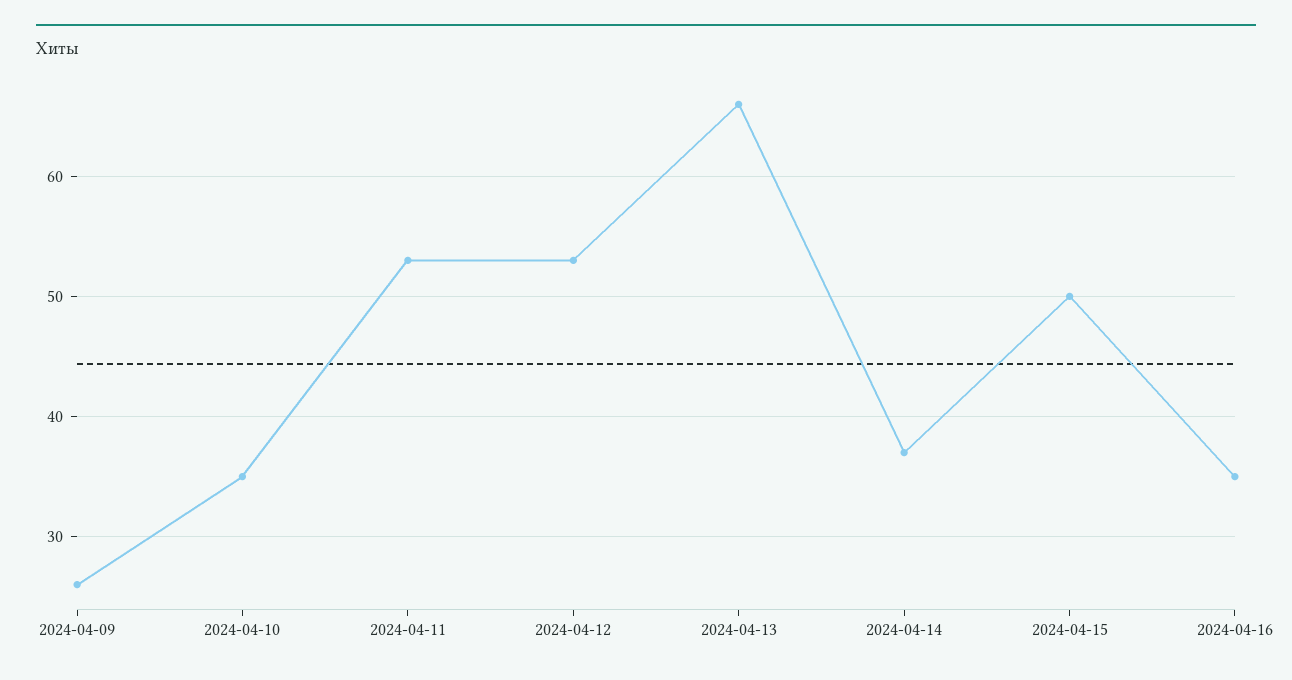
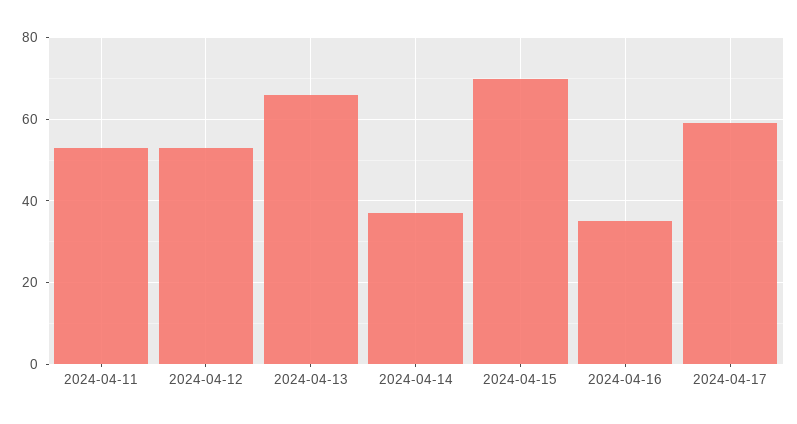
2024-04-09: 26 -> none
2024-04-10: 35 -> none
2024-04-15: 50 -> 70
2024-04-17: none -> 60

